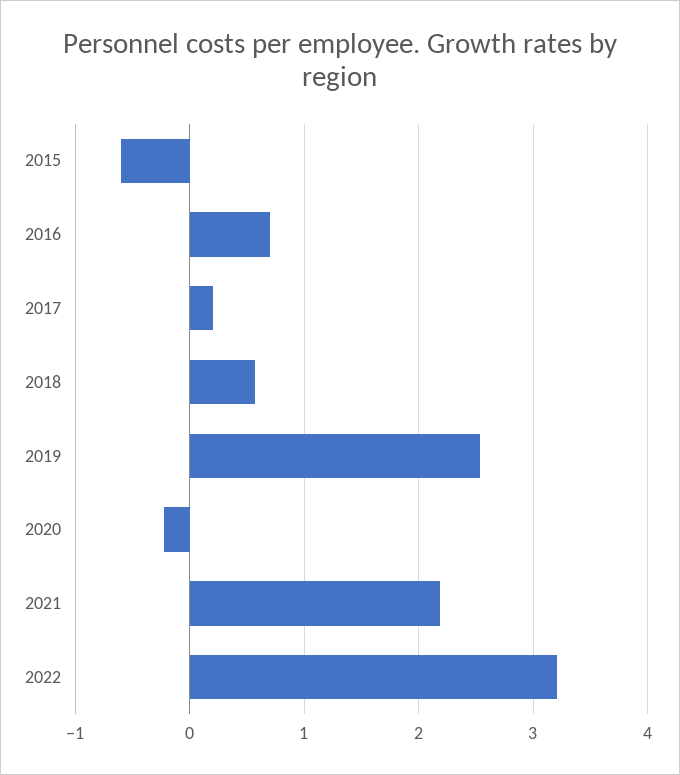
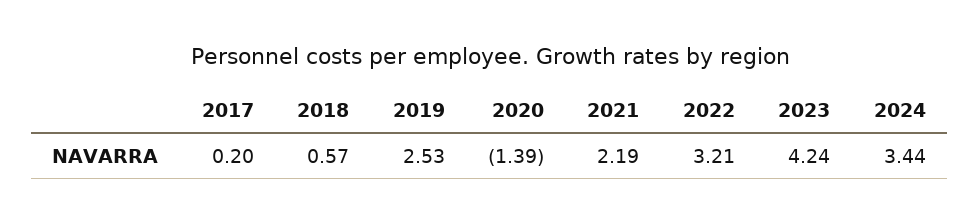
2015: -0.6 -> none
2016: 0.7 -> none
2020: -0.2 -> -1.39
2023: none -> 4.24
2024: none -> 3.44

